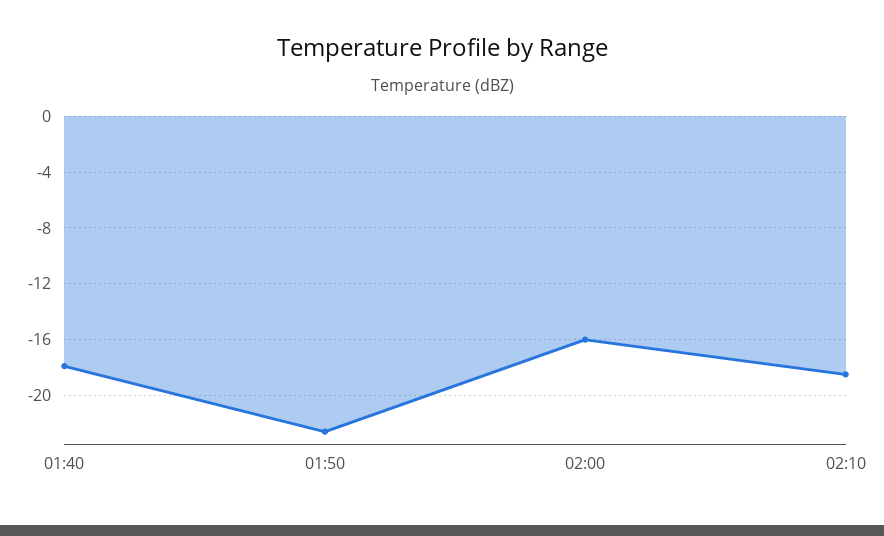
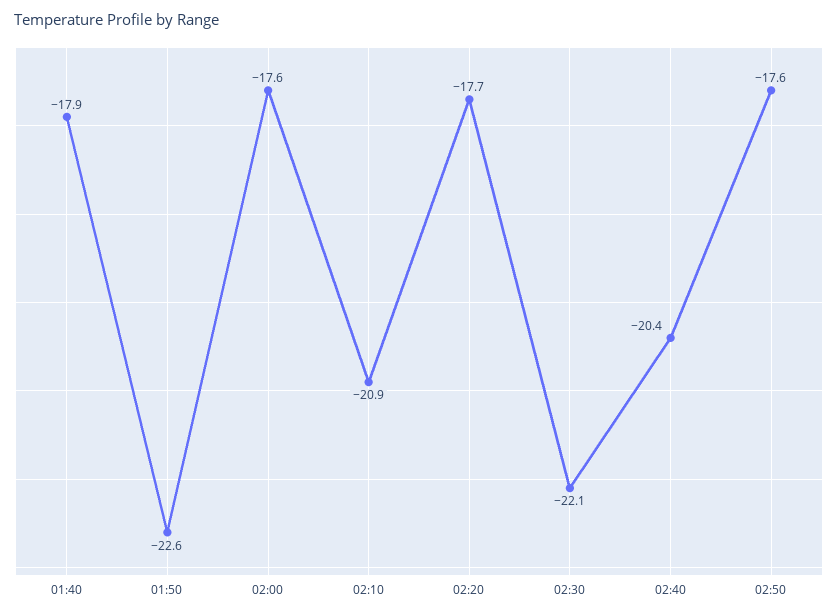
02:00: -16 -> -17.6
02:10: -18.5 -> -20.9
02:20: none -> -17.7
02:30: none -> -22.1
02:40: none -> -20.4
02:50: none -> -17.6

